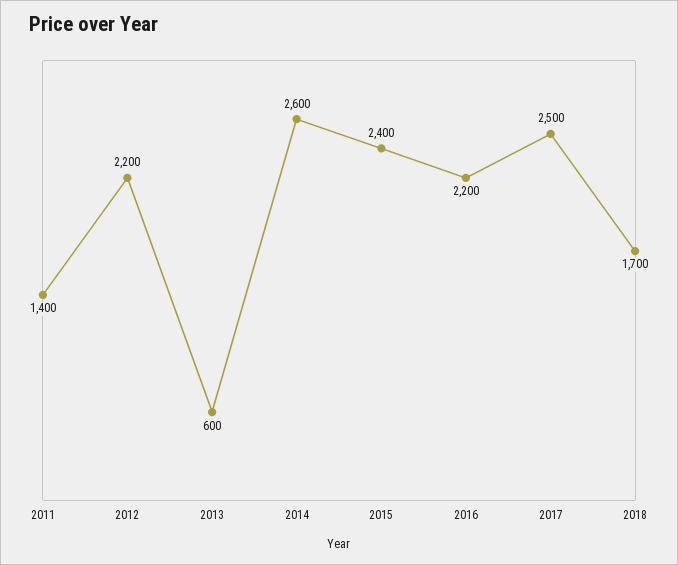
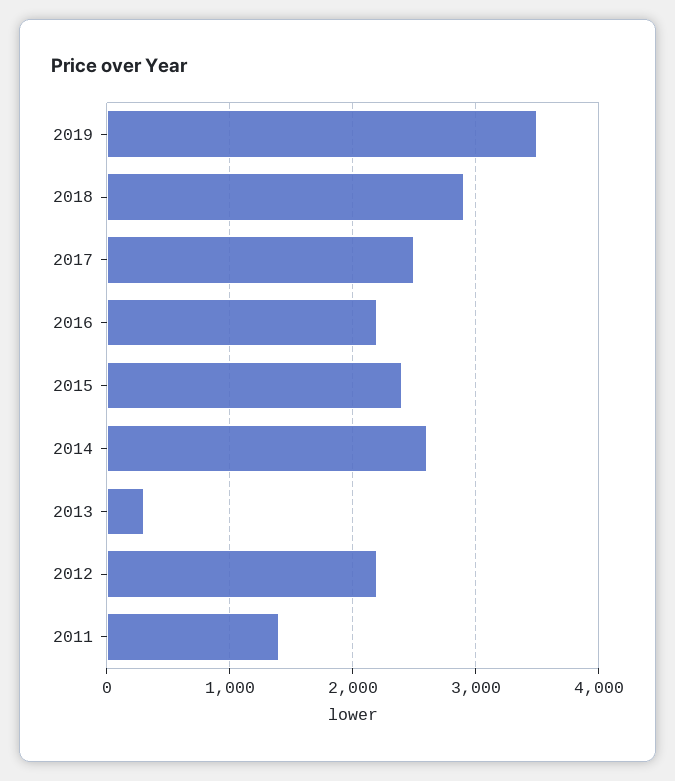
2013: 600 -> 300
2018: 1700 -> 2900
2019: none -> 3500

